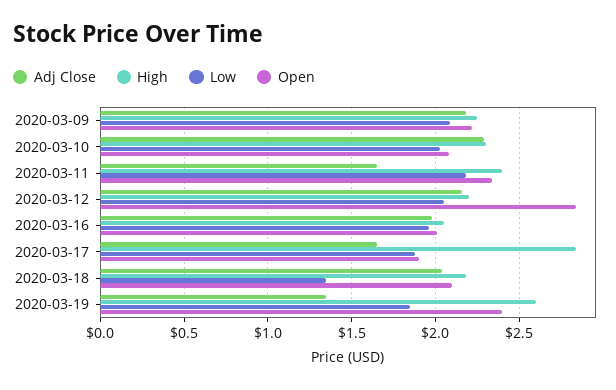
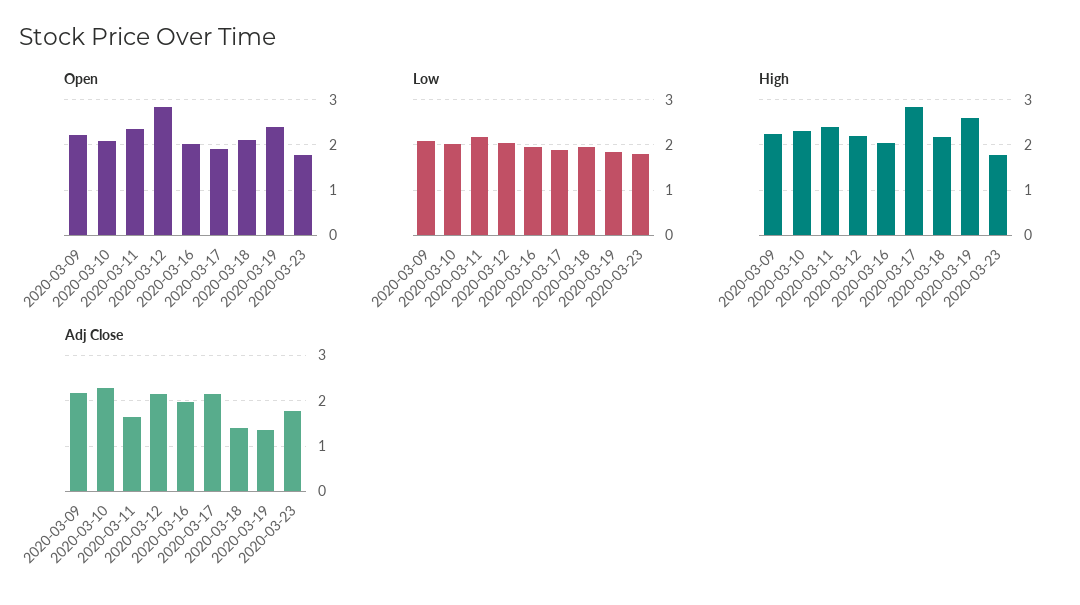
Adj Close, 2020-03-17: 1.65 -> 2.2
Adj Close, 2020-03-18: 2.05 -> 1.4
Low, 2020-03-18: 1.35 -> 2
Open, 2020-03-23: none -> 1.8
Low, 2020-03-23: none -> 1.8
High, 2020-03-23: none -> 1.8
Adj Close, 2020-03-23: none -> 1.8

